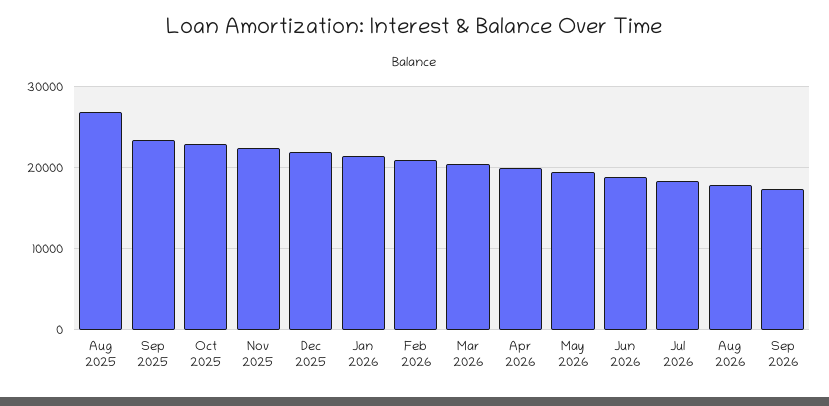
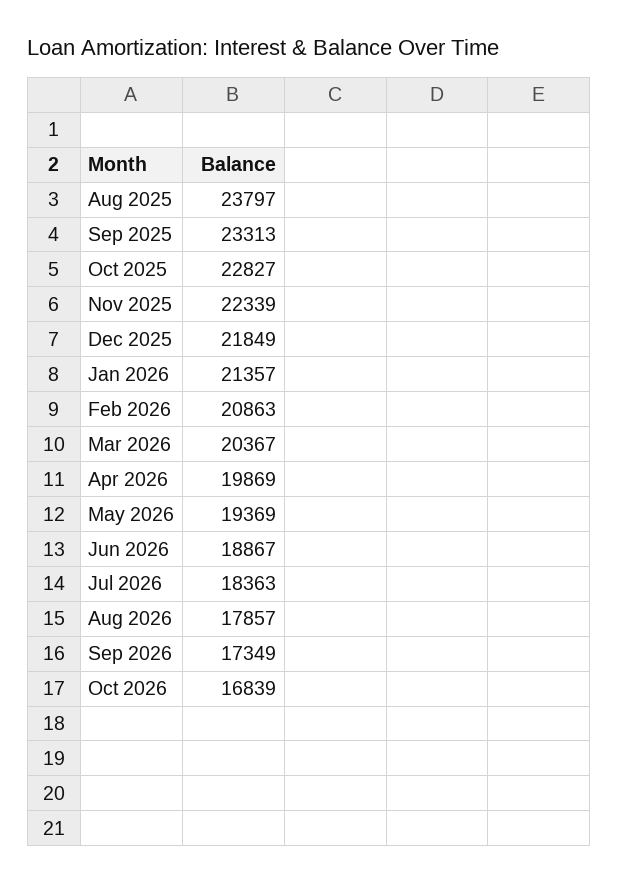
Aug 2025: 27000 -> 23797
Oct 2026: none -> 16839

